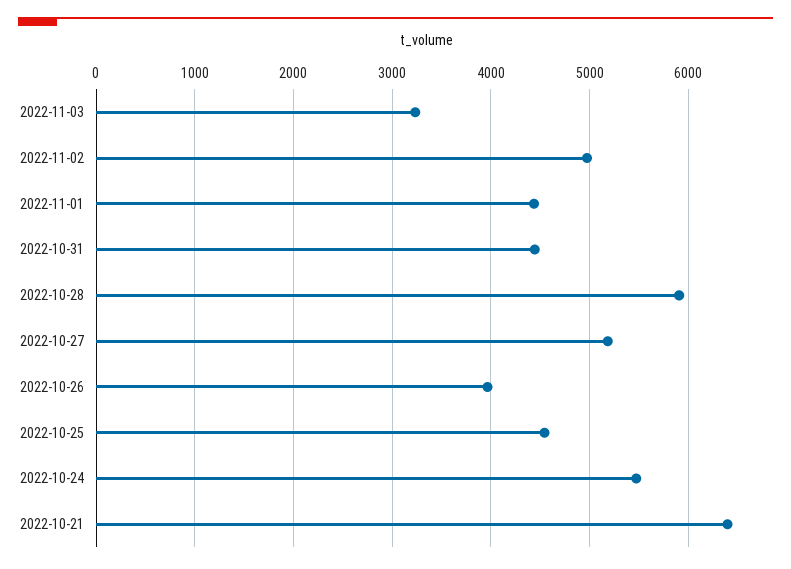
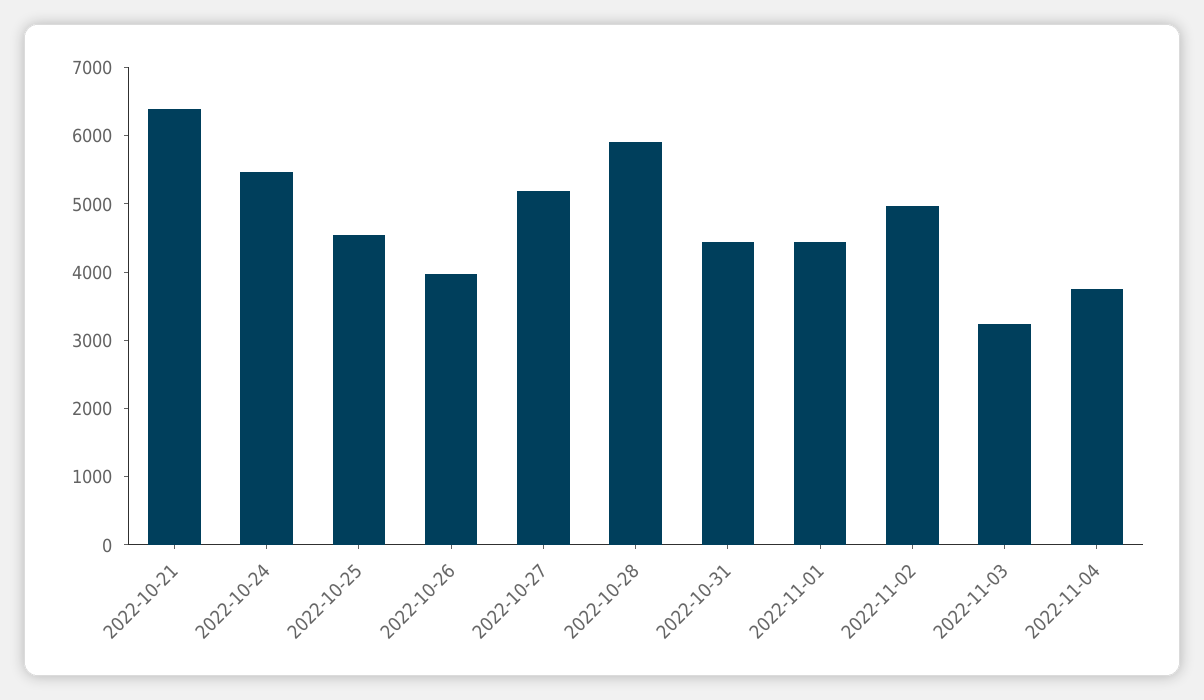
2022-11-04: none -> 3800

